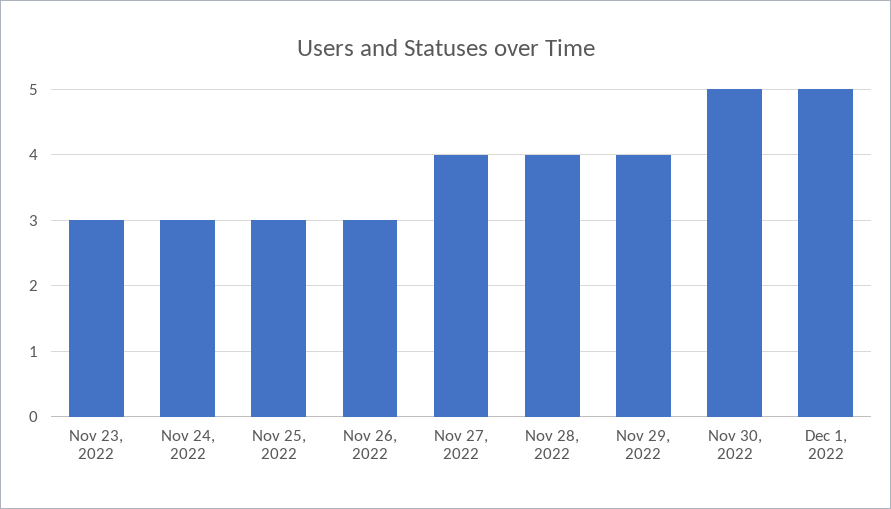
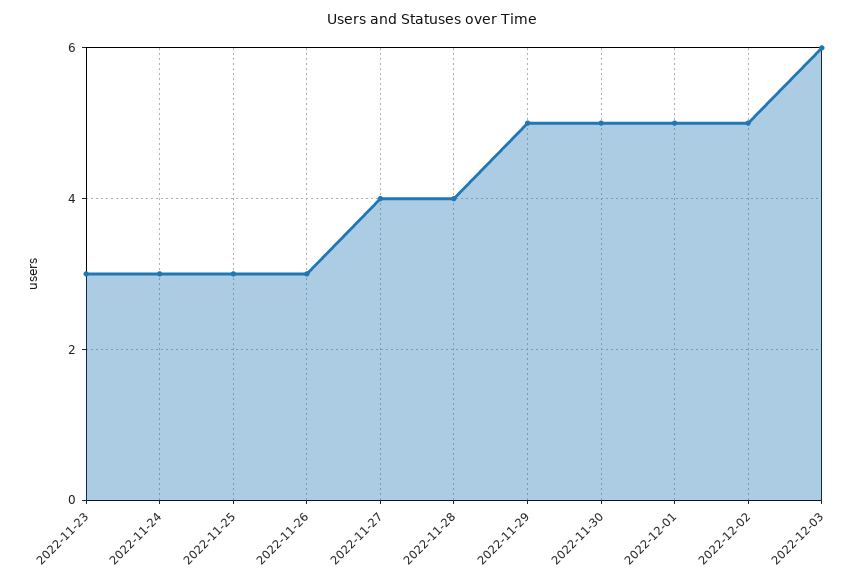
Nov 29, 2022: 4 -> 5
2022-12-02: none -> 5
2022-12-03: none -> 6

